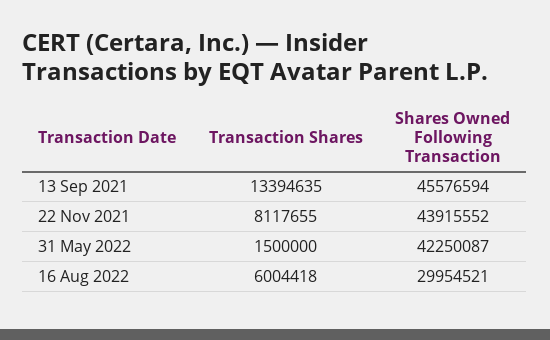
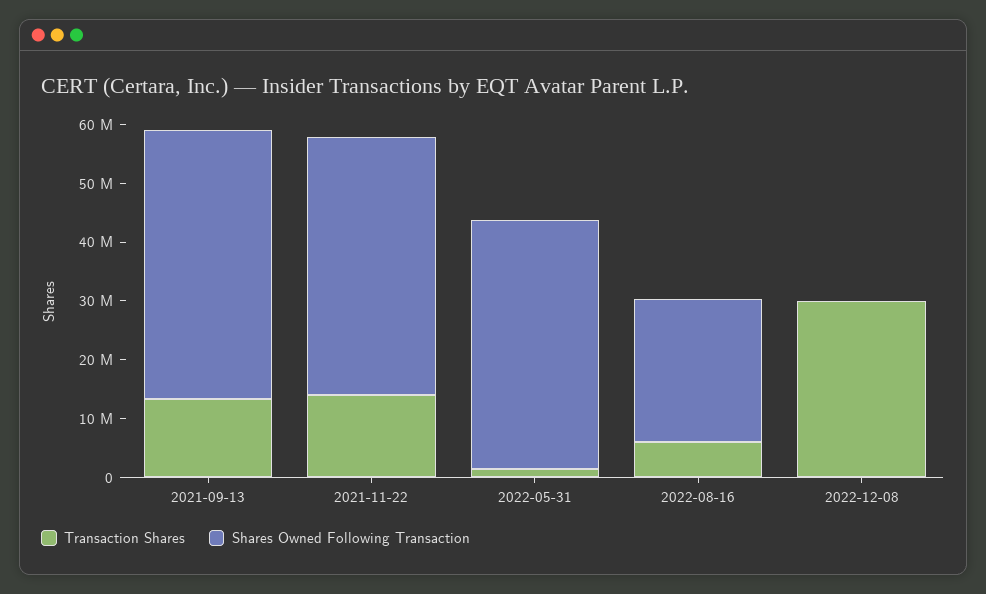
Transaction Shares, 22 Nov 2021: 8117655 -> 14000000
Shares Owned Following Transaction, 16 Aug 2022: 29954521 -> 24000000
Transaction Shares, 2022-12-08: none -> 30000000
Shares Owned Following Transaction, 2022-12-08: none -> 0

